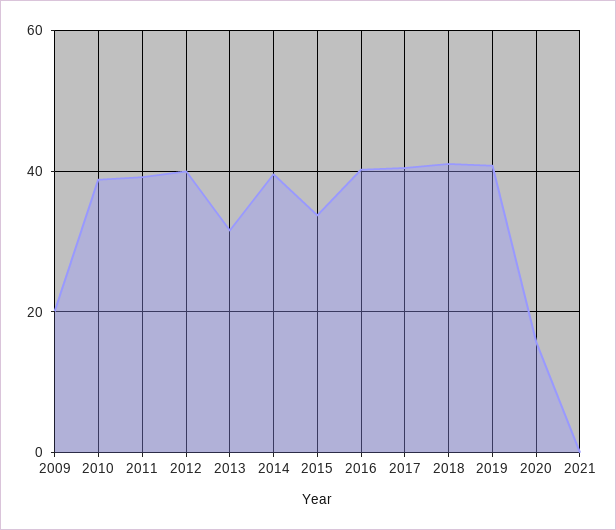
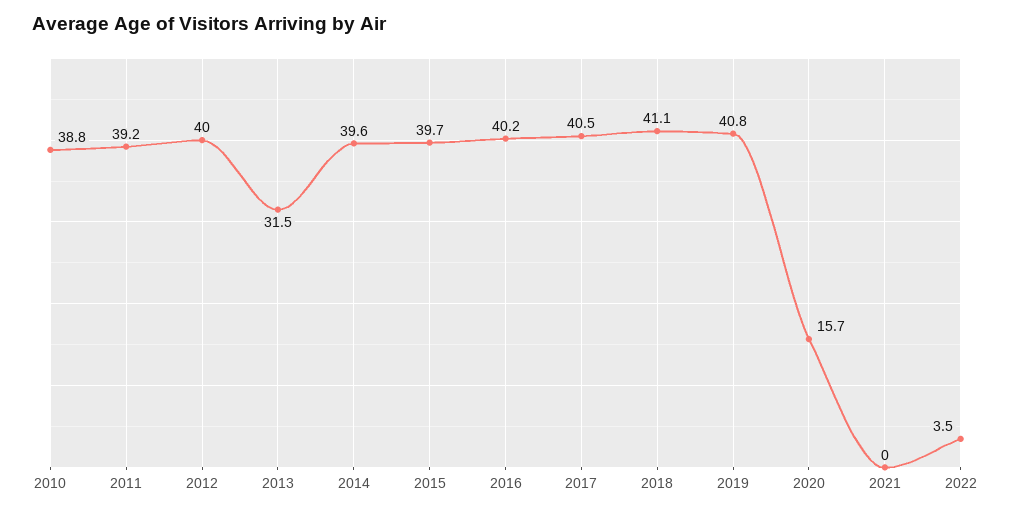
2009: 20 -> none
2015: 34 -> 39.7
2022: none -> 3.5

